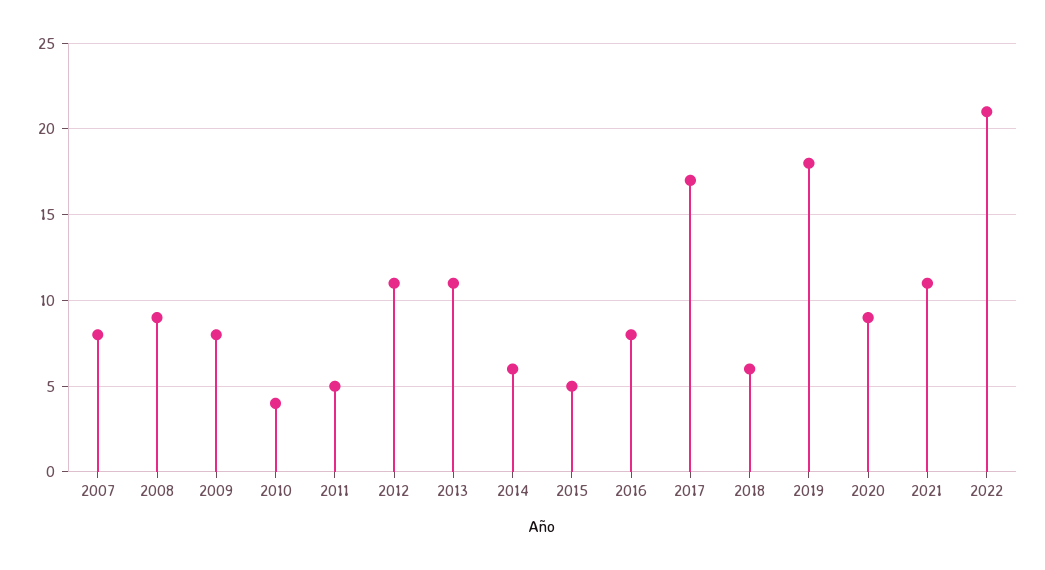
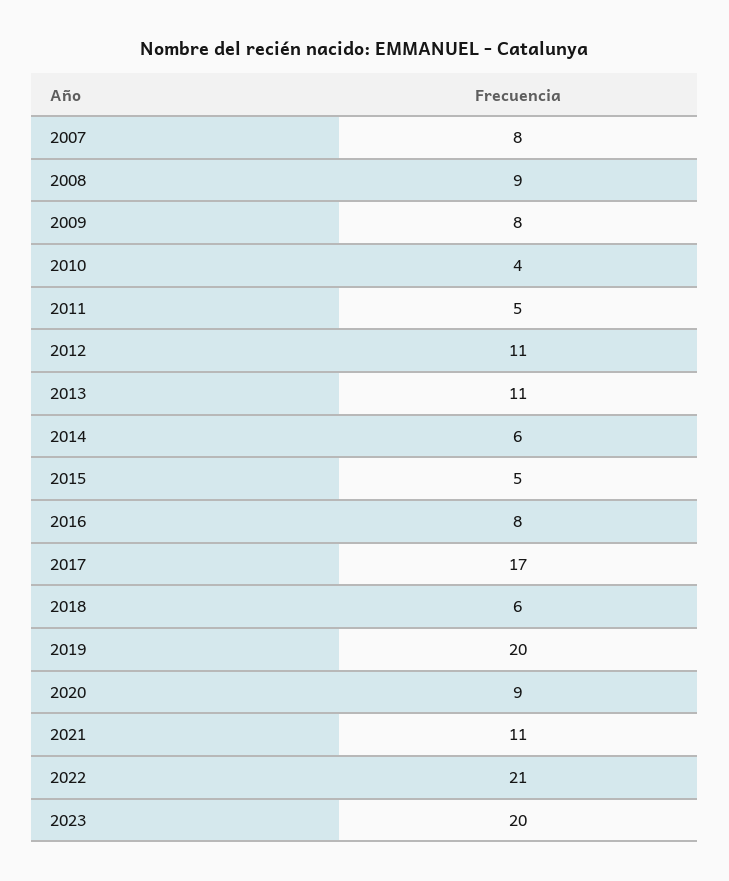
2019: 18 -> 20
2023: none -> 20

